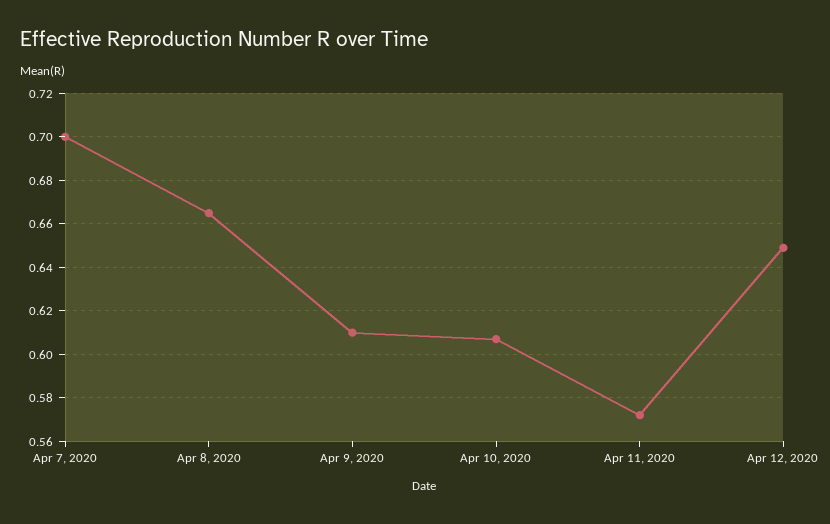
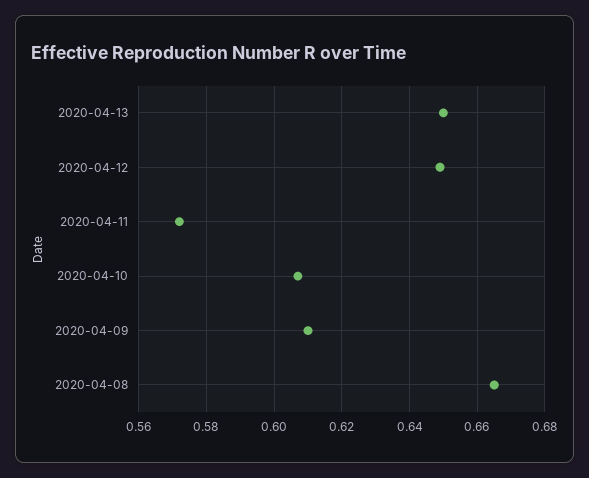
Apr 7, 2020: 0.7 -> none
2020-04-13: none -> 0.65

